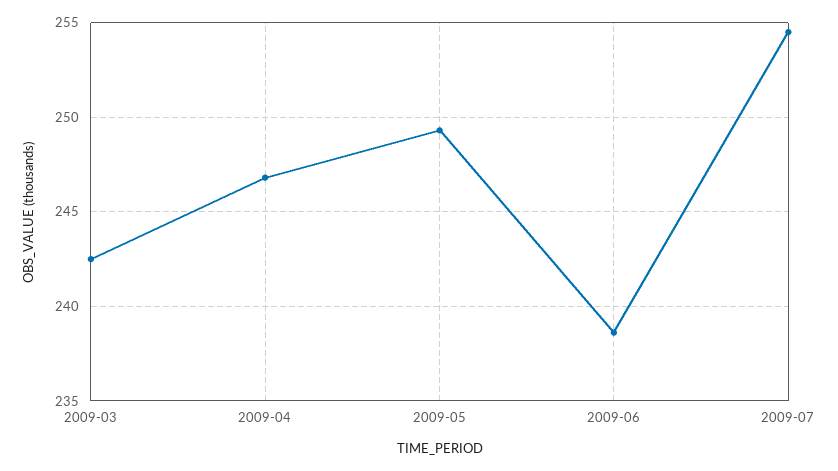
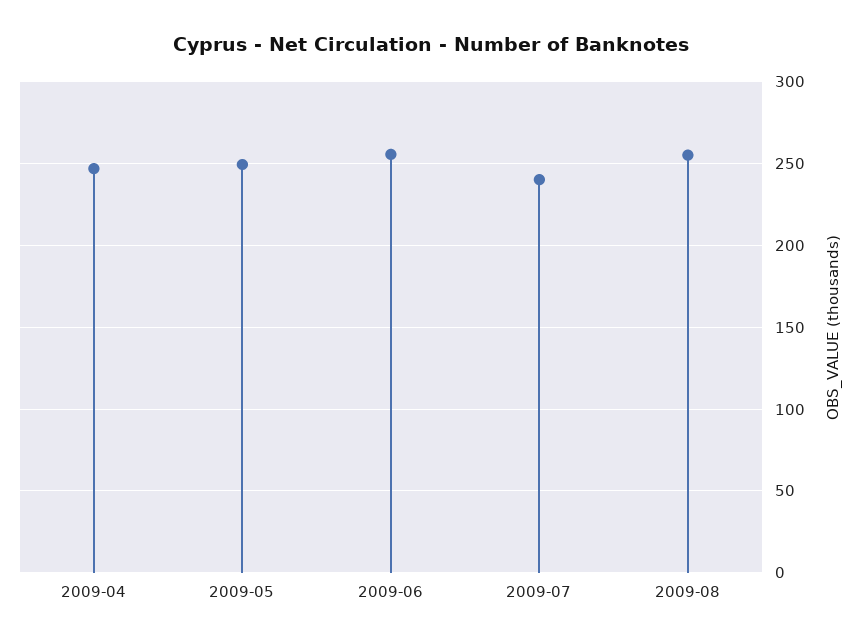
2009-03: 242.5 -> none
2009-06: 238.5 -> 255
2009-07: 254.5 -> 240
2009-08: none -> 255

